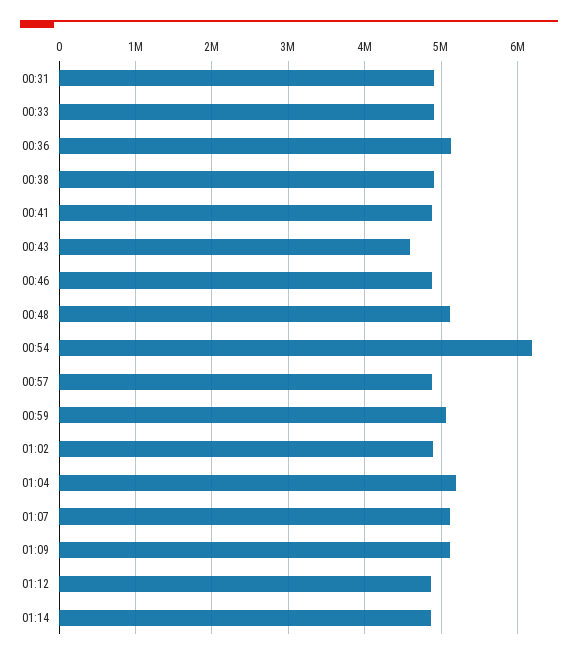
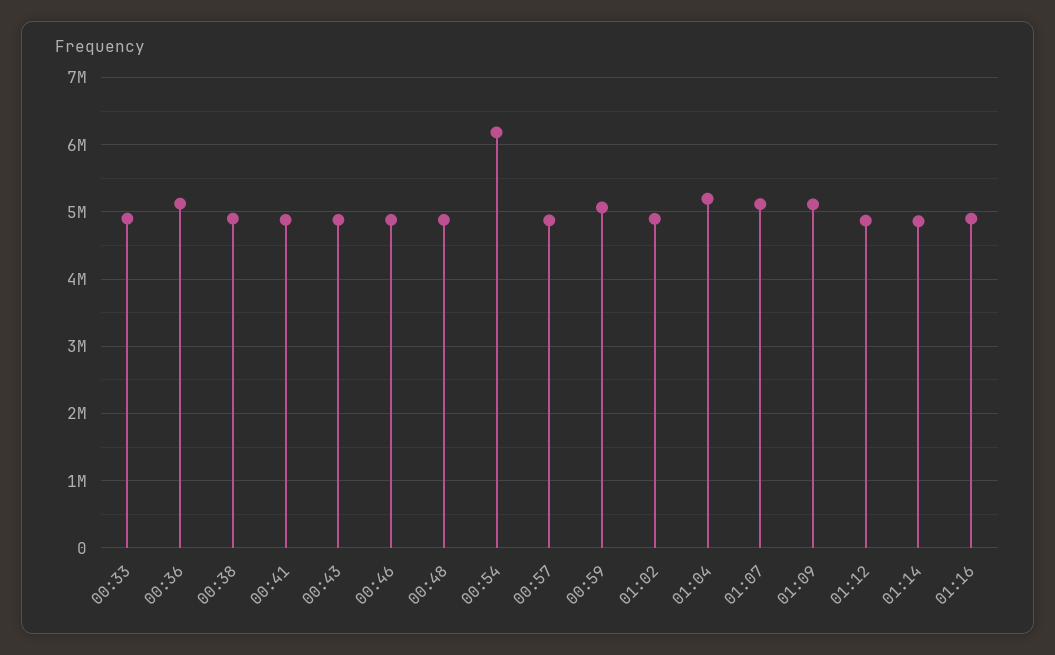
00:31: 4900000 -> none
00:43: 4600000 -> 4900000
00:48: 5100000 -> 4900000
01:16: none -> 4900000

